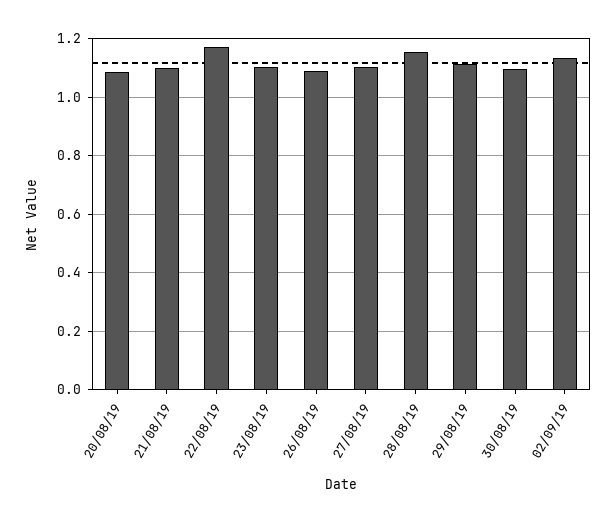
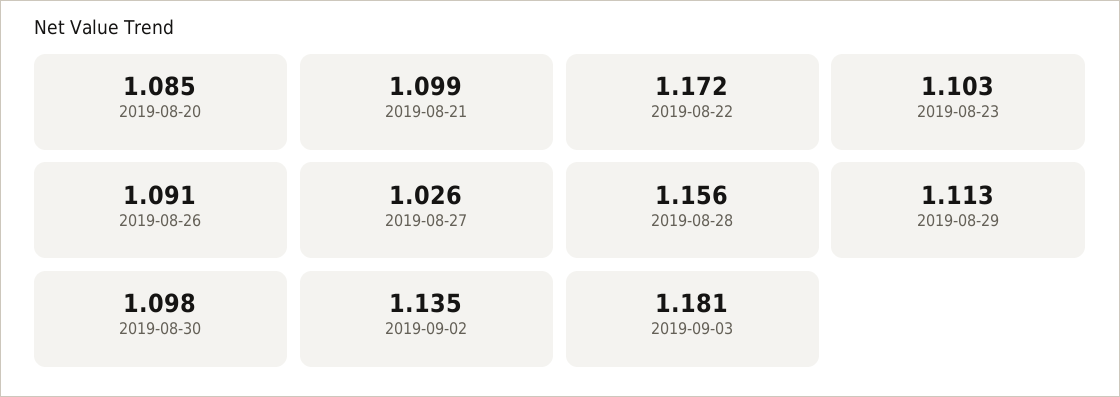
27/08/19: 1.1 -> 1.026
2019-09-03: none -> 1.181

